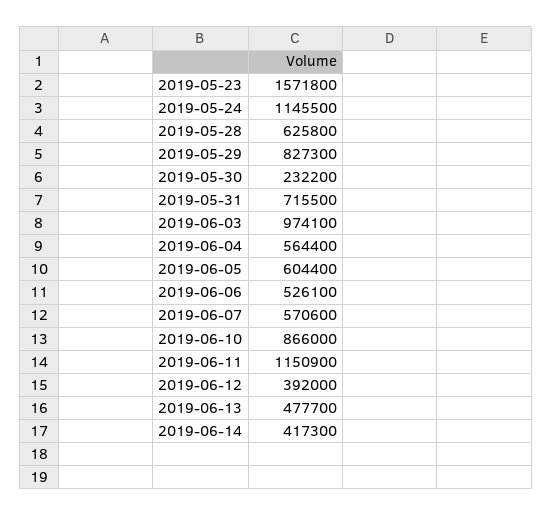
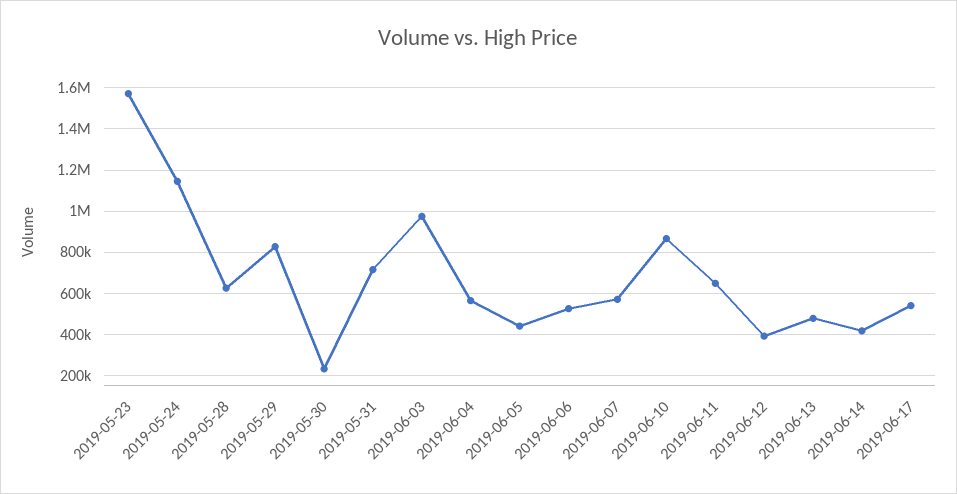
2019-06-05: 604400 -> 450000
2019-06-11: 1150900 -> 650000
2019-06-17: none -> 550000

